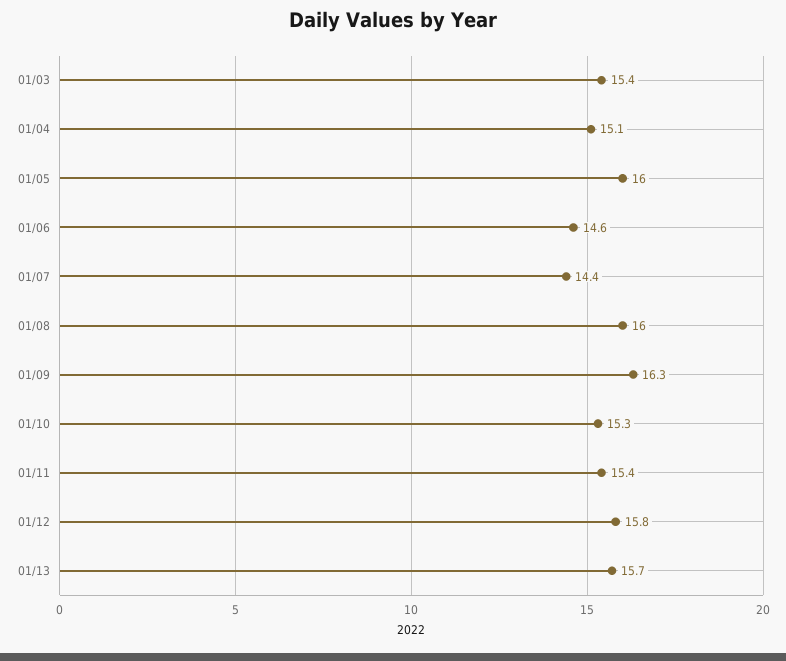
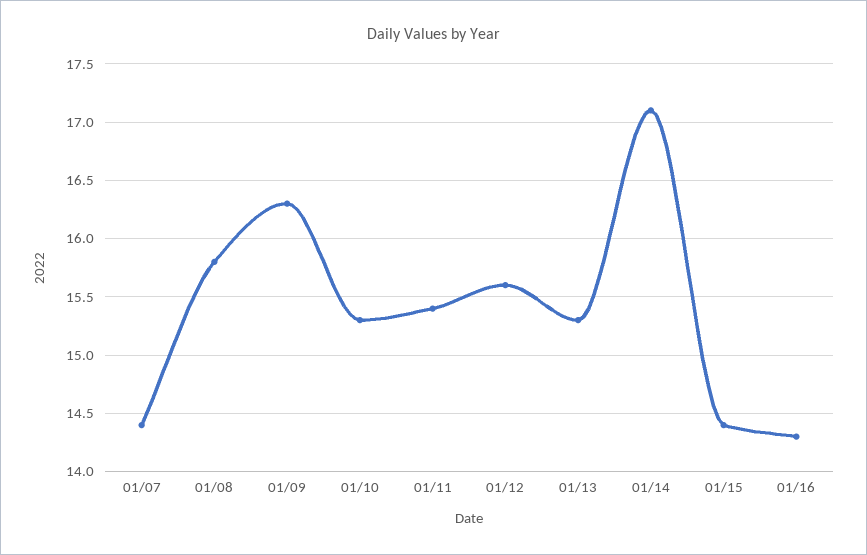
01/03: 15.4 -> none
01/04: 15.1 -> none
01/05: 16 -> none
01/06: 14.6 -> none
01/08: 16 -> 15.8
01/12: 15.8 -> 15.6
01/13: 15.7 -> 15.3
01/14: none -> 17.1
01/15: none -> 14.4
01/16: none -> 14.3

